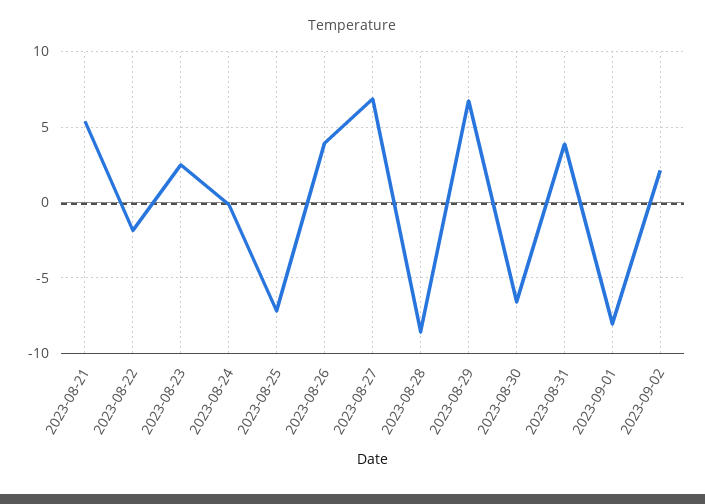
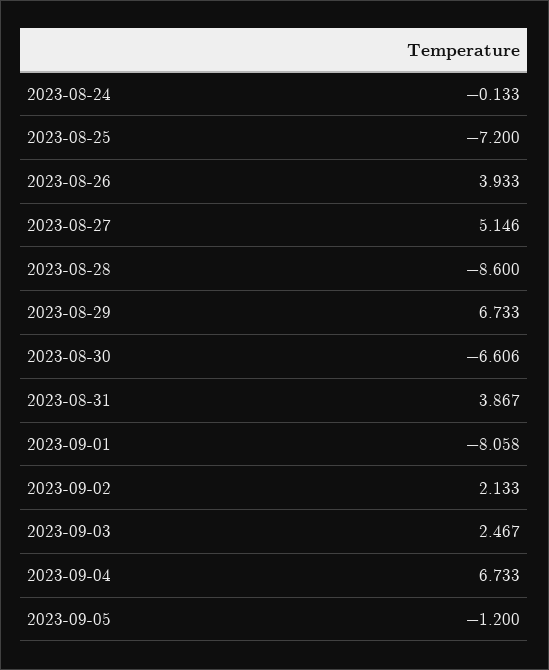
2023-08-21: 5.5 -> none
2023-08-22: -2 -> none
2023-08-23: 2.5 -> none
2023-08-27: 7 -> 5.146
2023-09-03: none -> 2.467
2023-09-04: none -> 6.733
2023-09-05: none -> -1.2

